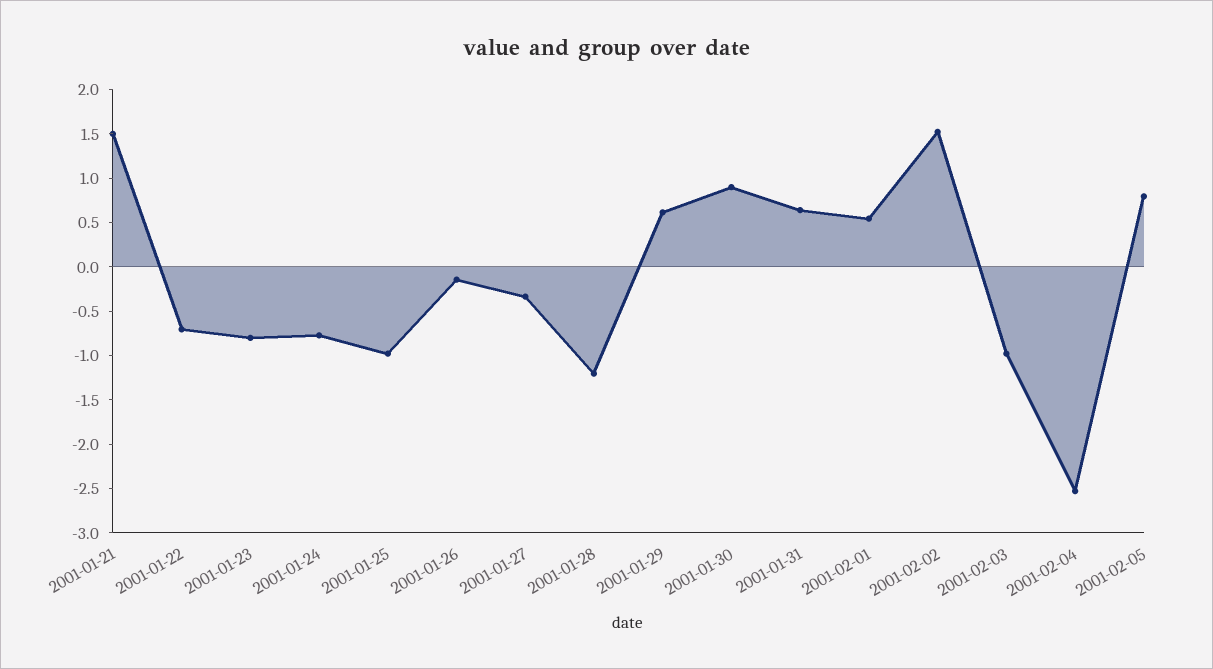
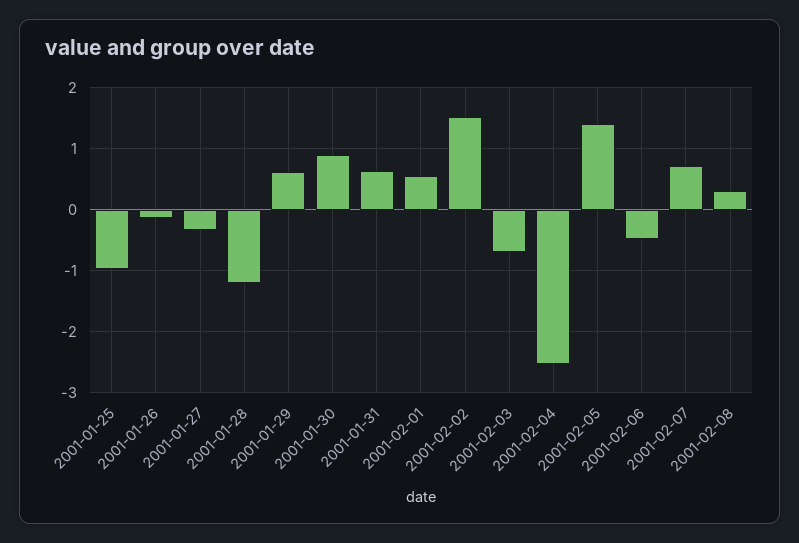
2001-01-21: 1.5 -> none
2001-01-22: -0.7 -> none
2001-01-23: -0.8 -> none
2001-01-24: -0.8 -> none
2001-02-03: -1 -> -0.7
2001-02-05: 0.8 -> 1.4
2001-02-06: none -> -0.5
2001-02-07: none -> 0.7
2001-02-08: none -> 0.3

